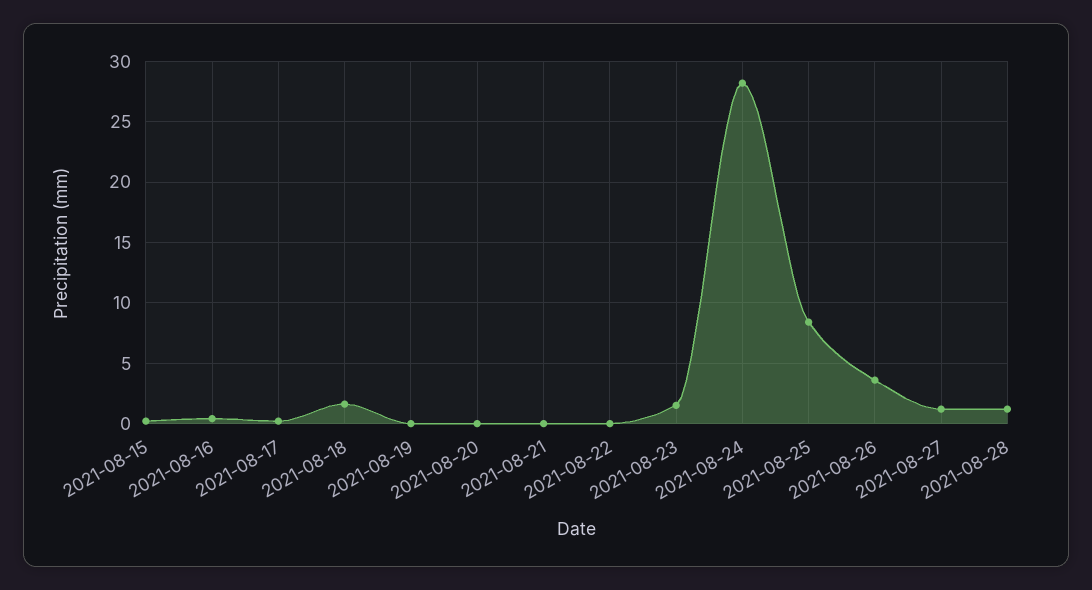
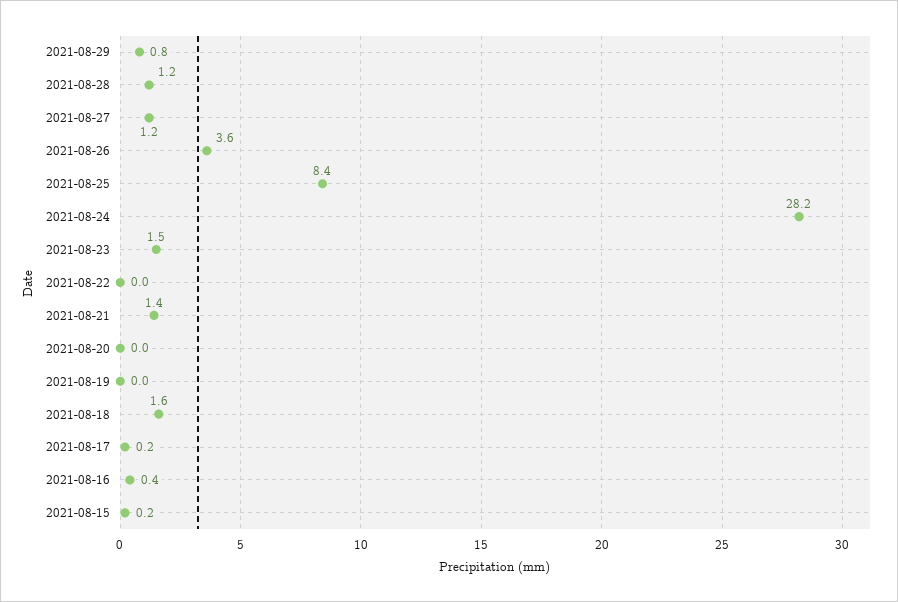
2021-08-21: 0 -> 1.4
2021-08-29: none -> 0.8

